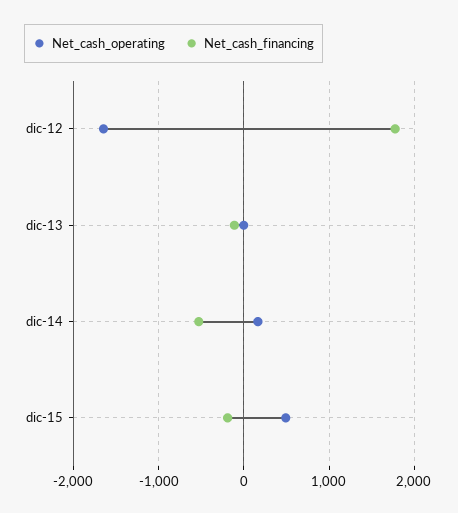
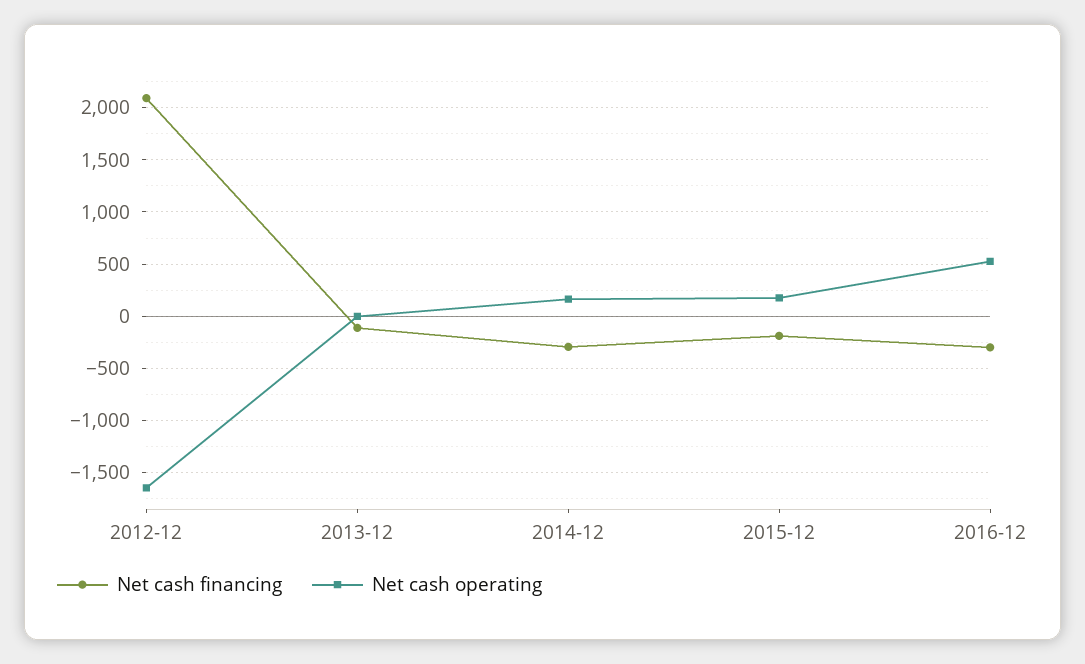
Net_cash_financing, dic-12: 1800 -> 2100
Net_cash_financing, dic-14: -500 -> -300
Net_cash_operating, dic-15: 500 -> 200
Net_cash_financing, 2016-12: none -> -300
Net_cash_operating, 2016-12: none -> 500

